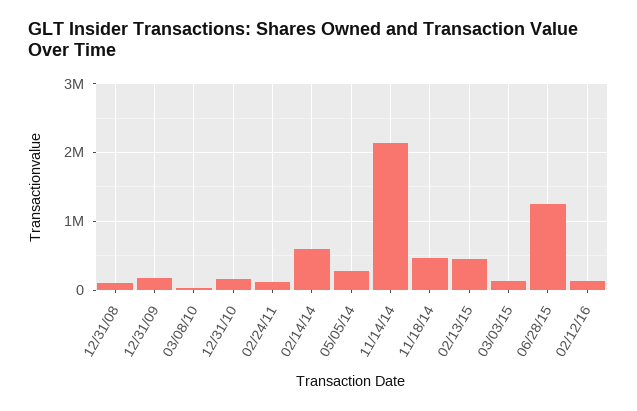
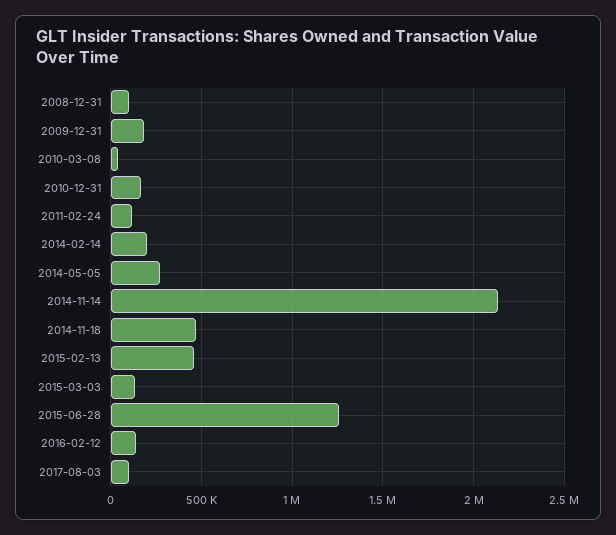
02/14/14: 600000 -> 200000
2017-08-03: none -> 100000

